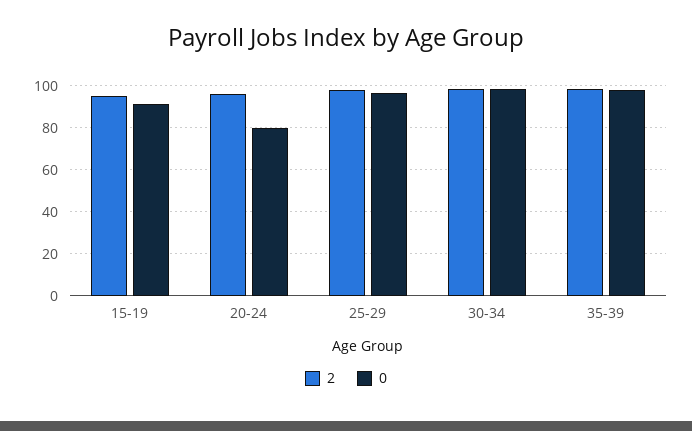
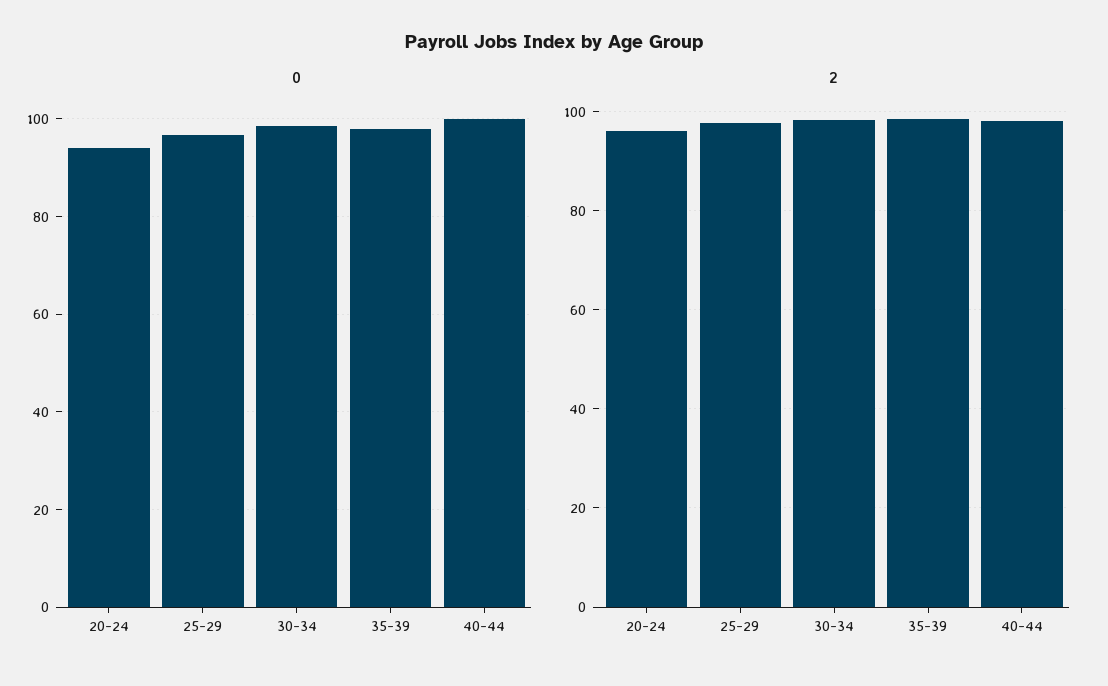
2, 15-19: 95 -> none
0, 15-19: 90 -> none
0, 20-24: 80 -> 94
0, 40-44: none -> 100
2, 40-44: none -> 98

